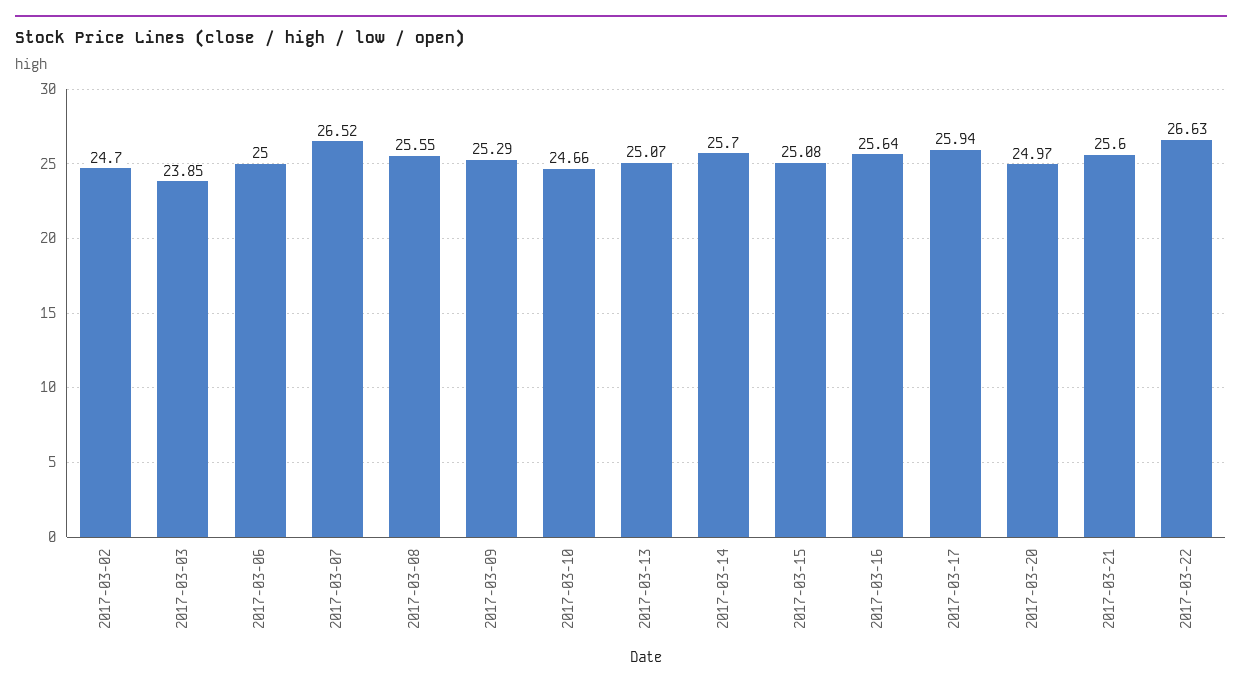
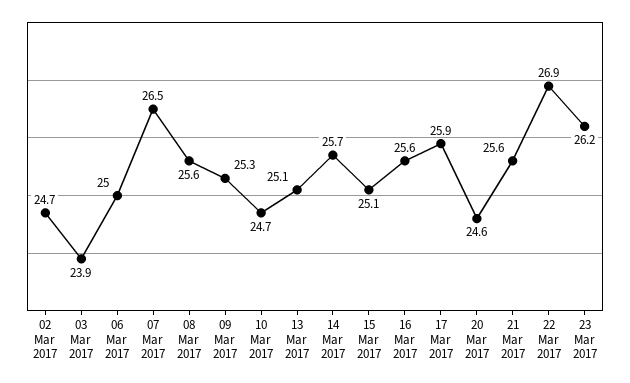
2017-03-20: 24.97 -> 24.6
2017-03-22: 26.63 -> 26.9
23 Mar 2017: none -> 26.2

